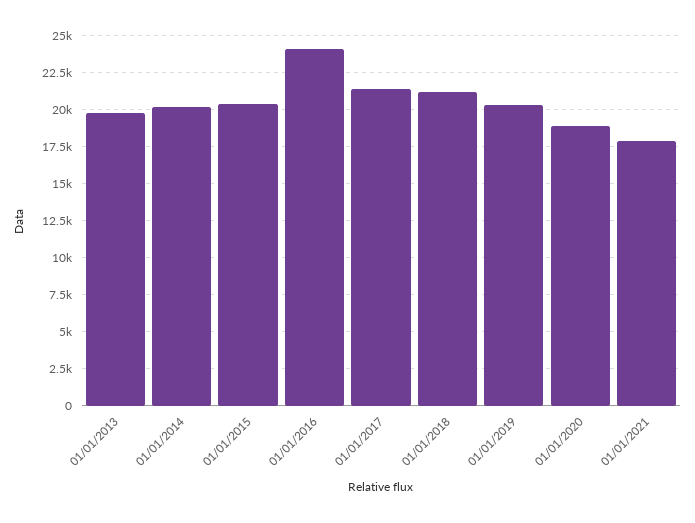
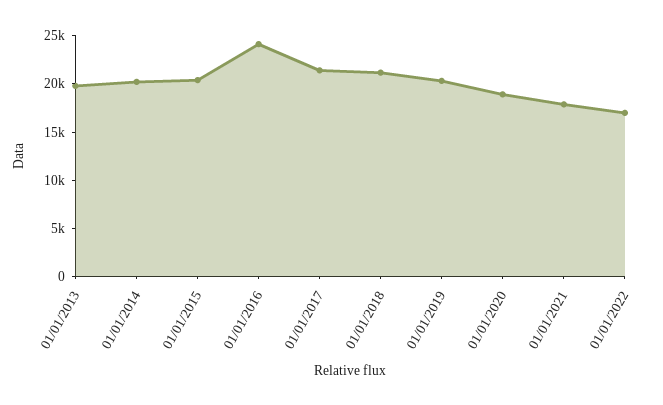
01/01/2022: none -> 17000

